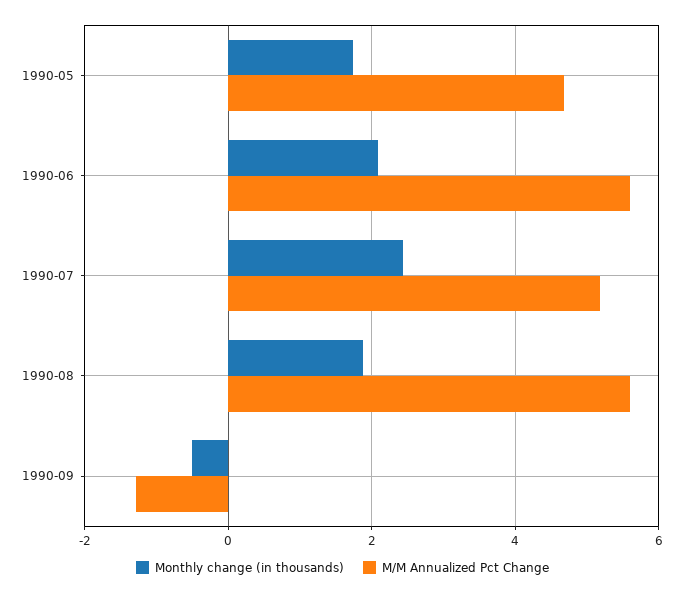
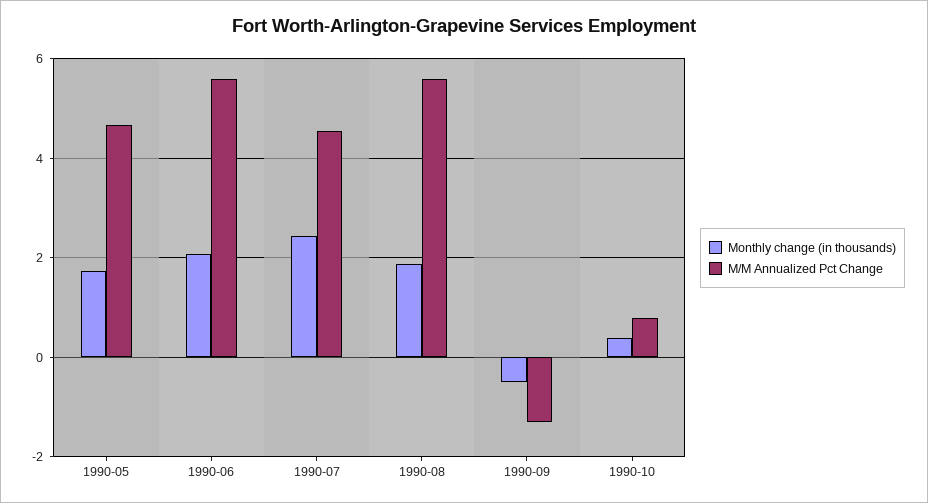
M/M Annualized Pct Change, 1990-07: 5.2 -> 4.6
Monthly change (in thousands), 1990-10: none -> 0.4
M/M Annualized Pct Change, 1990-10: none -> 0.8

